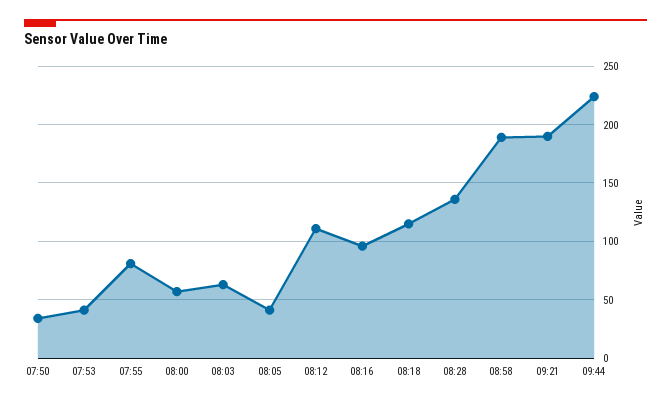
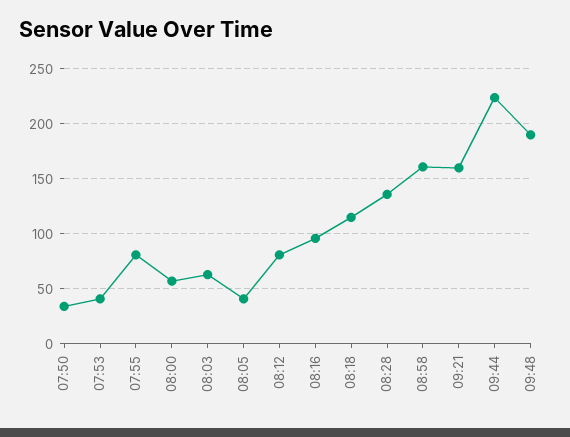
08:12: 110 -> 80
08:58: 190 -> 160
09:21: 190 -> 160
09:48: none -> 190

